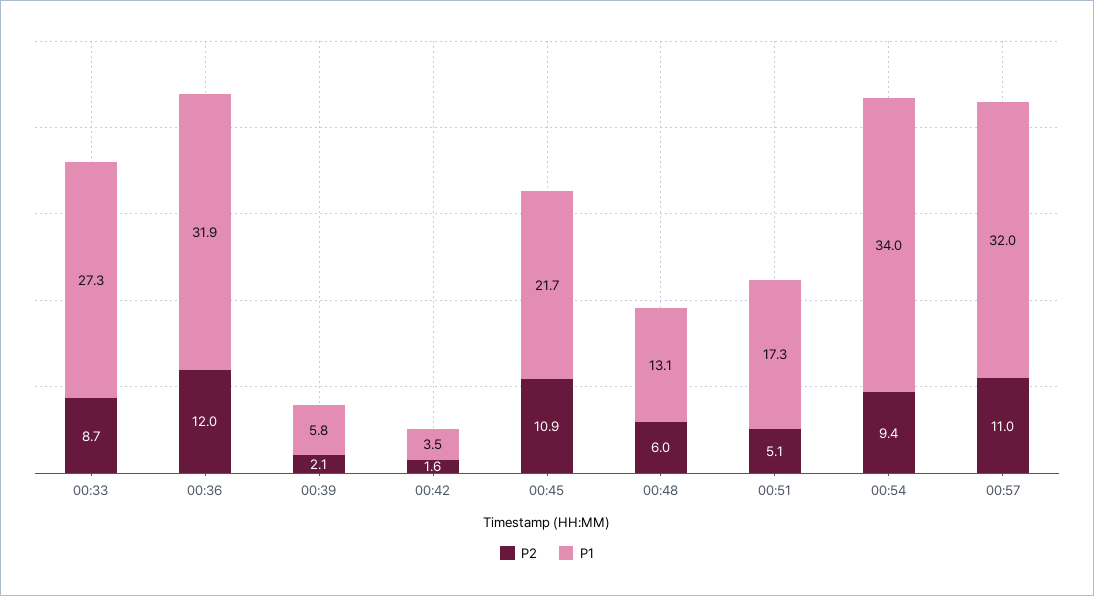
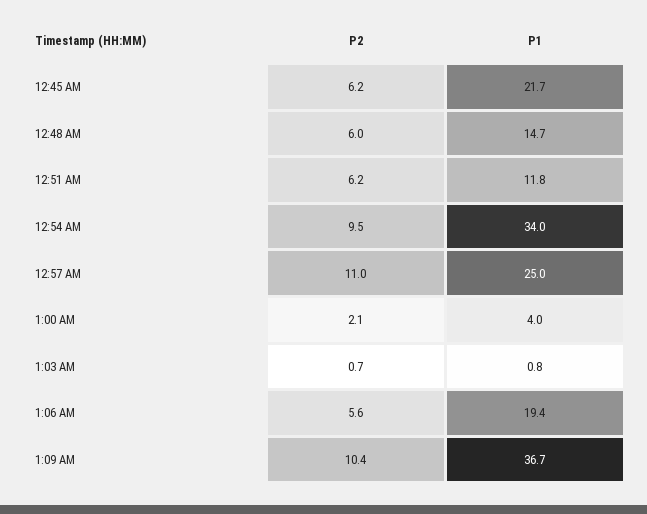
P2, 00:33: 8.7 -> none
P1, 00:33: 27.3 -> none
P2, 00:36: 12 -> none
P1, 00:36: 31.9 -> none
P2, 00:39: 2.1 -> none
P1, 00:39: 5.8 -> none
P2, 00:42: 1.6 -> none
P1, 00:42: 3.5 -> none
P2, 00:45: 10.9 -> 6.2
P1, 00:48: 13.1 -> 14.7
P2, 00:51: 5.1 -> 6.2
P1, 00:51: 17.3 -> 11.8
P2, 00:54: 9.4 -> 9.5
P1, 00:57: 32 -> 25
P2, 1:00 AM: none -> 2.1
P1, 1:00 AM: none -> 4
P2, 1:03 AM: none -> 0.7
P1, 1:03 AM: none -> 0.8
P2, 1:06 AM: none -> 5.6
P1, 1:06 AM: none -> 19.4
P2, 1:09 AM: none -> 10.4
P1, 1:09 AM: none -> 36.7

